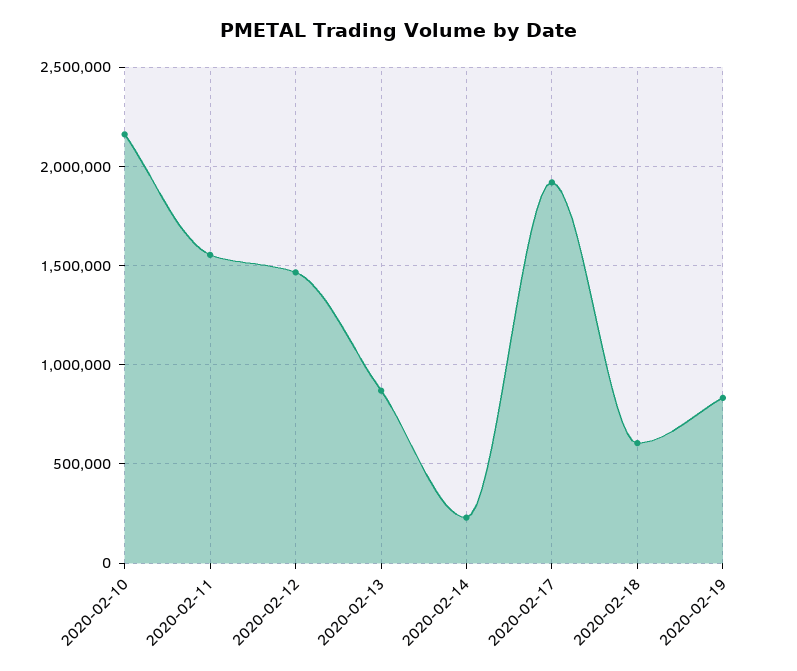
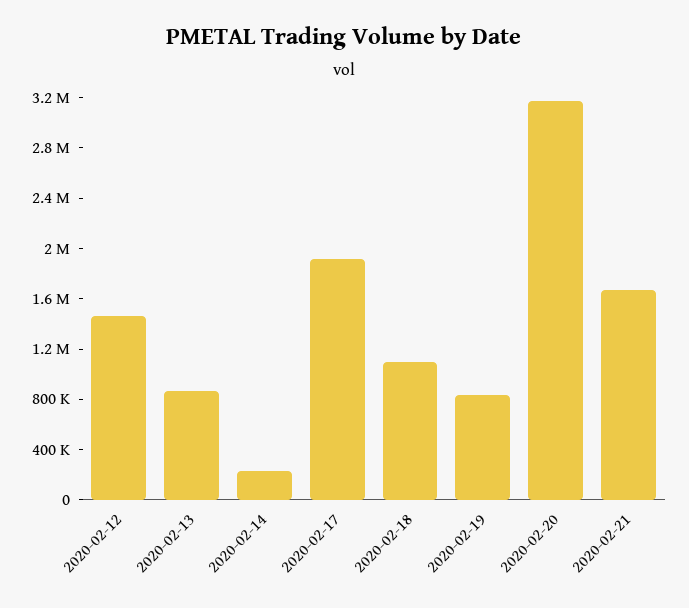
2020-02-10: 2150000 -> none
2020-02-11: 1550000 -> none
2020-02-18: 600000 -> 1100000
2020-02-20: none -> 3200000
2020-02-21: none -> 1700000

